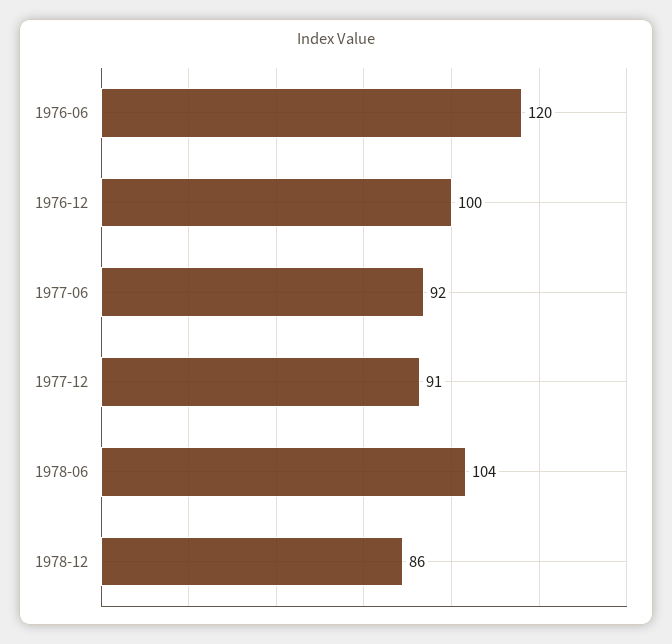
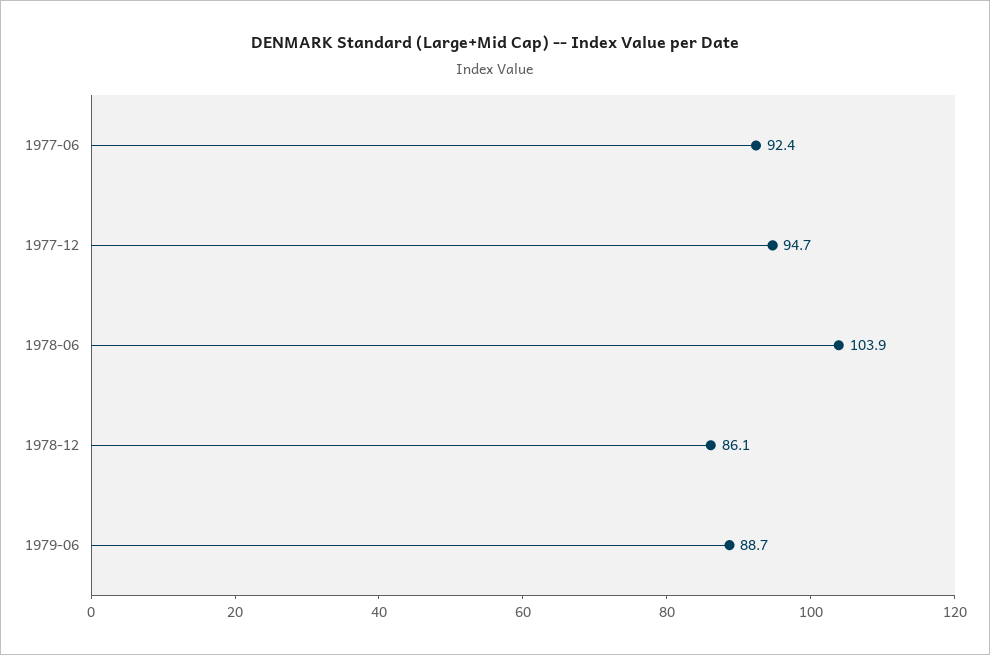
1976-06: 120 -> none
1976-12: 100 -> none
1977-12: 91 -> 94.7
1979-06: none -> 88.7

